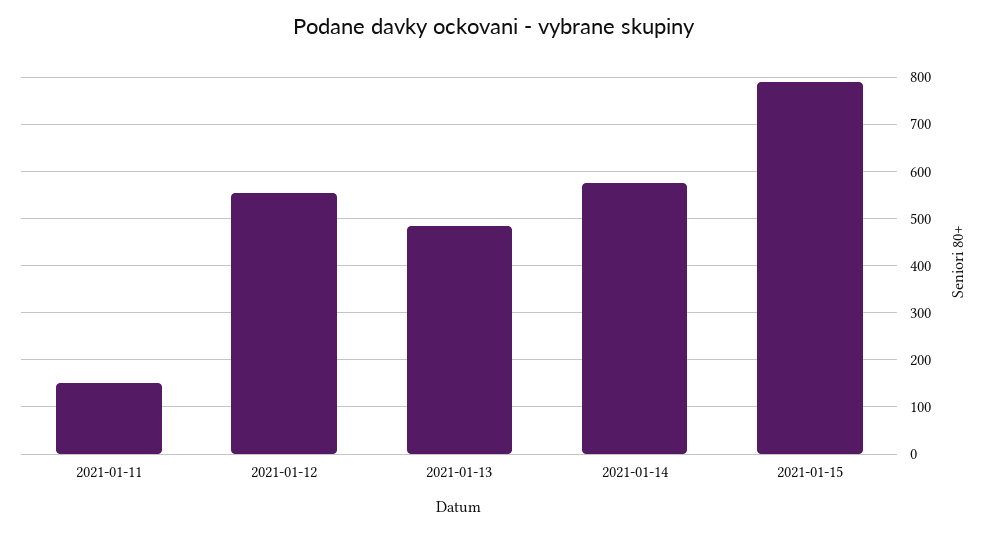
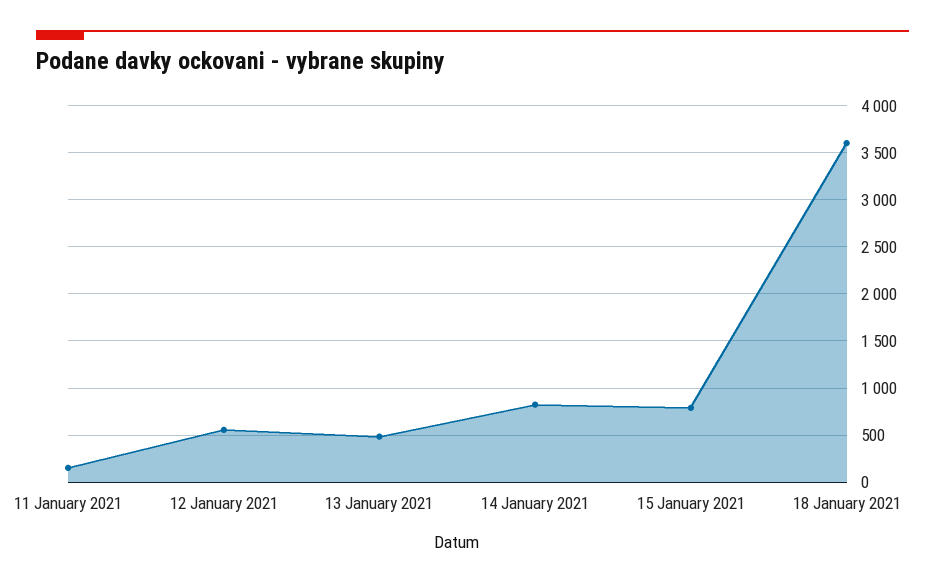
2021-01-14: 580 -> 800
18 January 2021: none -> 3600

